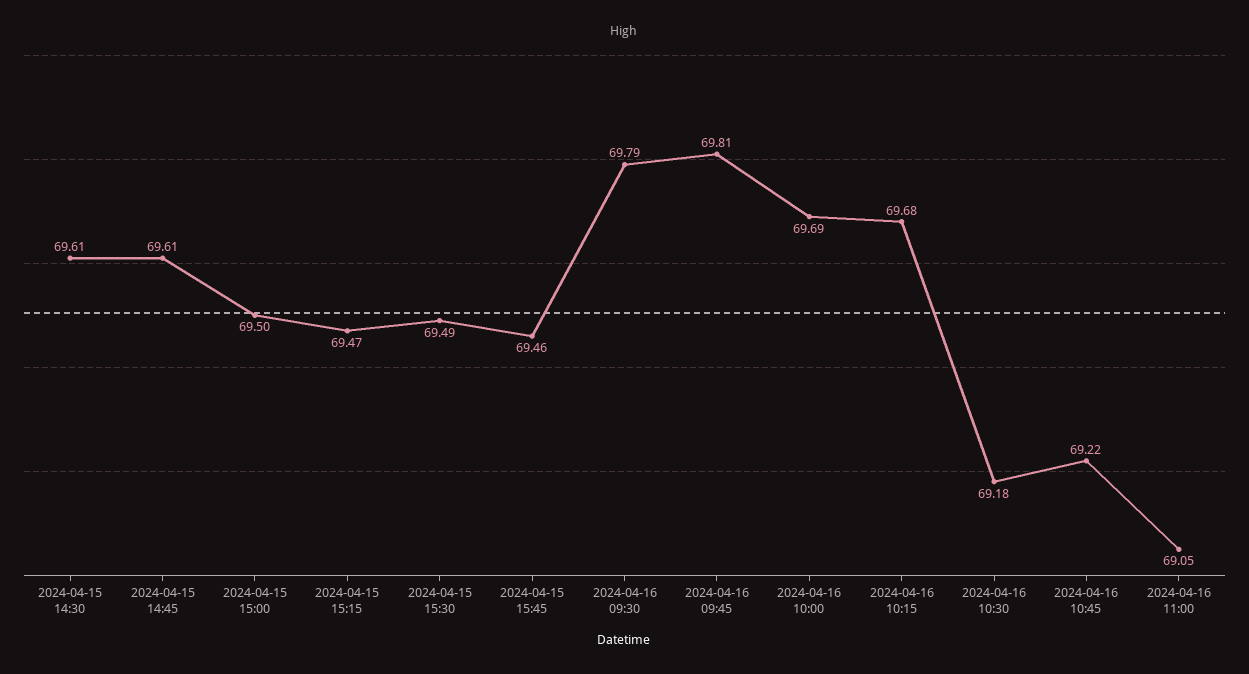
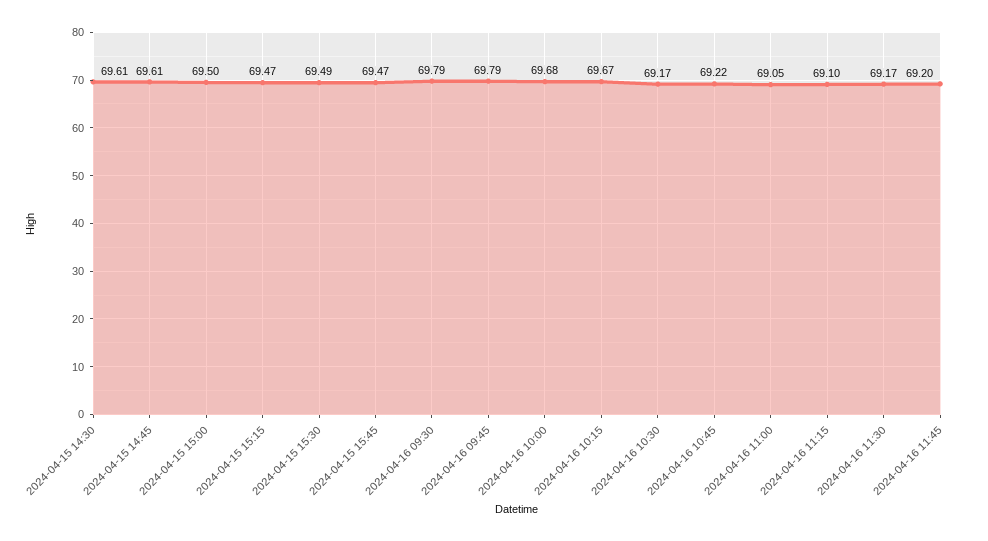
2024-04-15 15:45: 69.46 -> 69.47
2024-04-16 09:45: 69.81 -> 69.79
2024-04-16 10:00: 69.69 -> 69.68
2024-04-16 10:15: 69.68 -> 69.67
2024-04-16 10:30: 69.18 -> 69.17
2024-04-16 11:15: none -> 69.1
2024-04-16 11:30: none -> 69.17
2024-04-16 11:45: none -> 69.2

